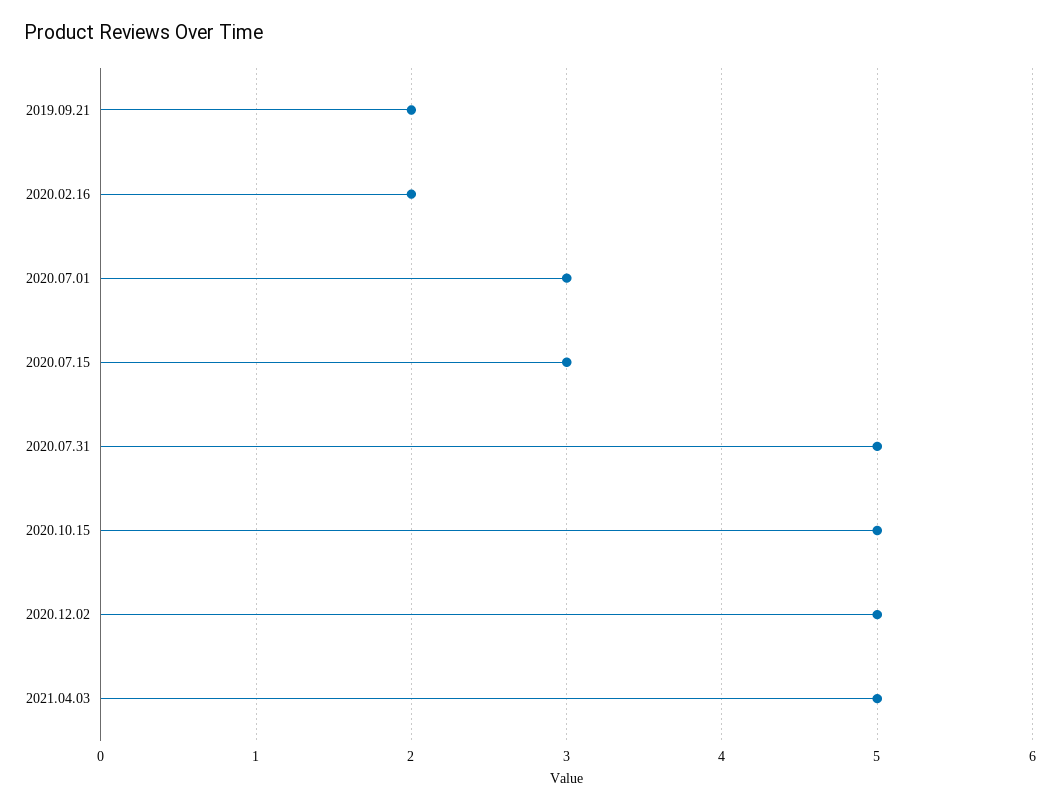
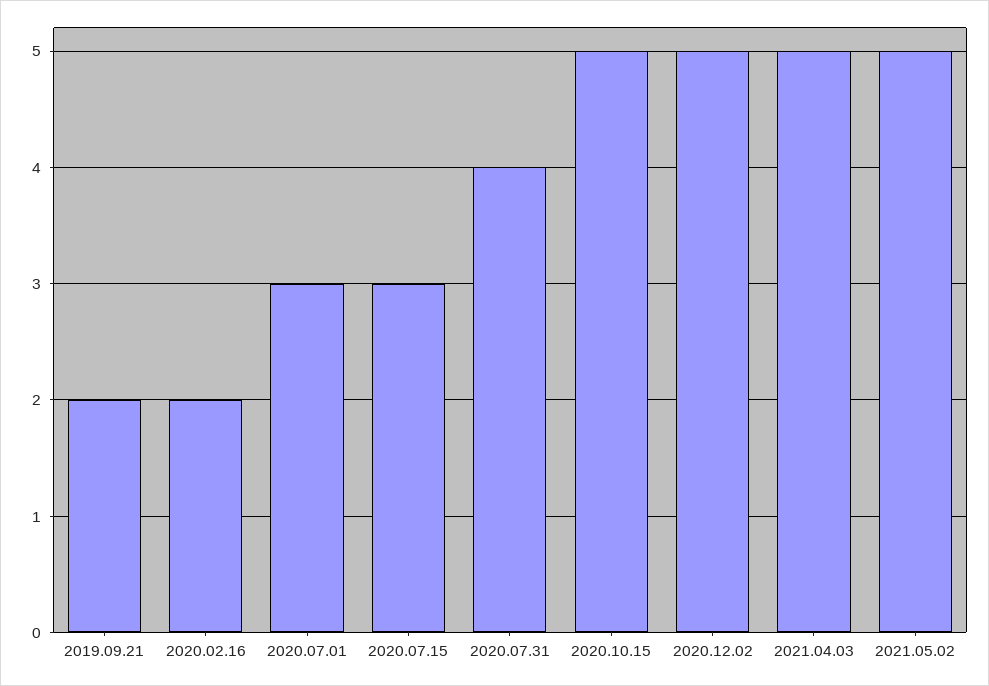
2020.07.31: 5 -> 4
2021.05.02: none -> 5

